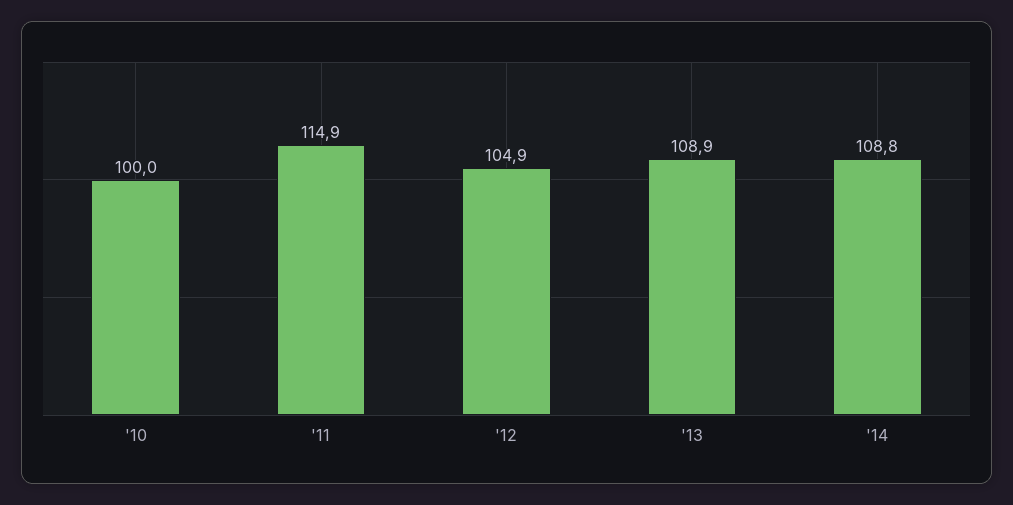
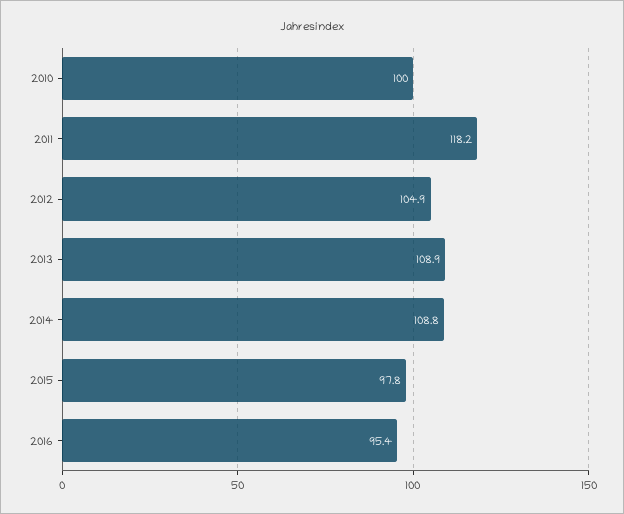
'11: 114.9 -> 118.2
2015: none -> 97.8
2016: none -> 95.4

